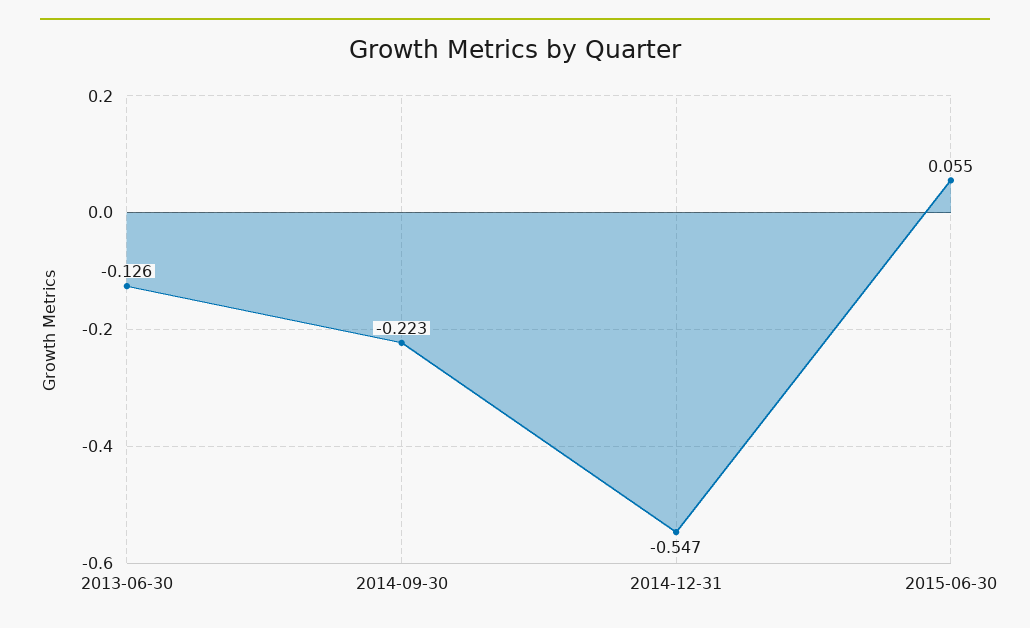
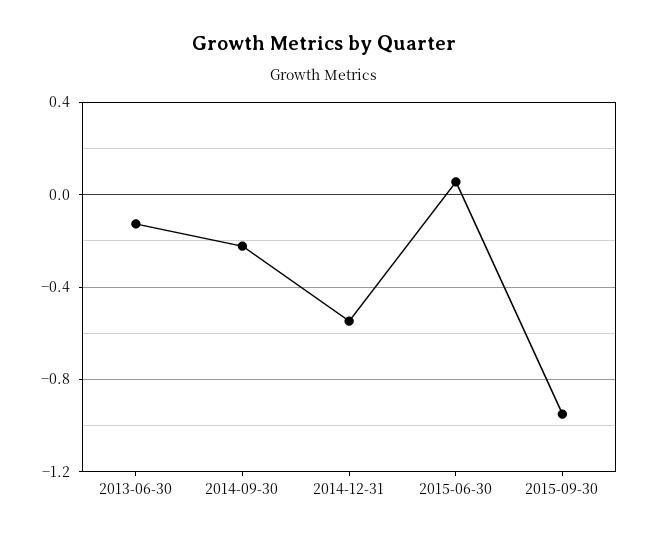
2015-09-30: none -> -0.95

